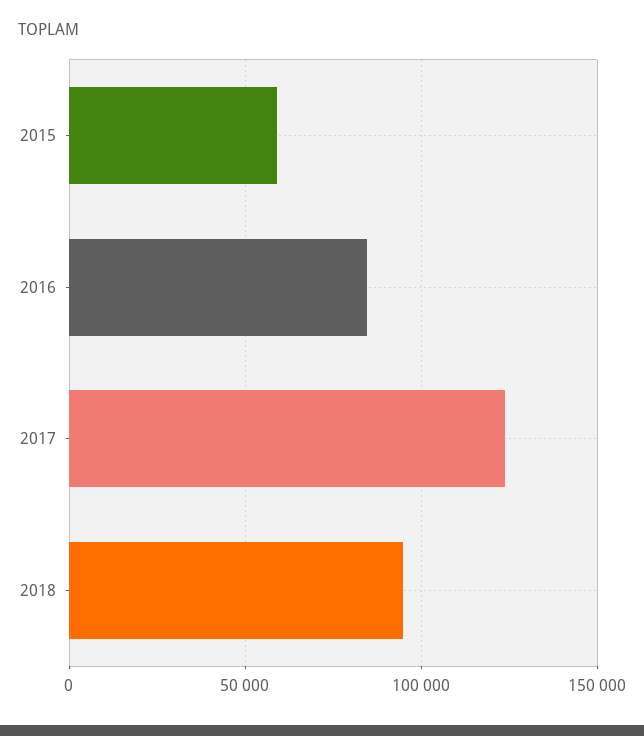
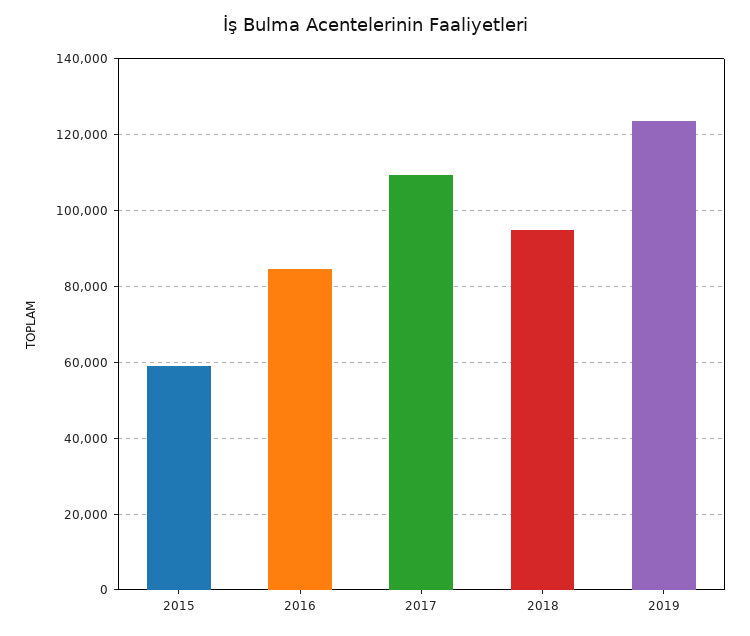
2017: 125000 -> 110000
2019: none -> 124000

